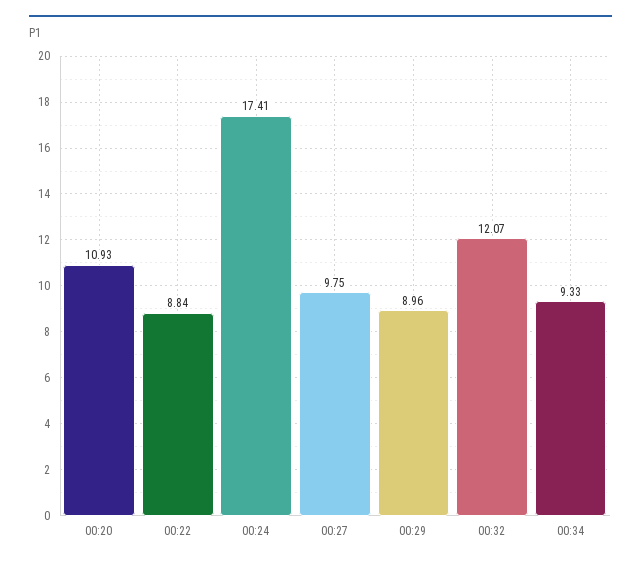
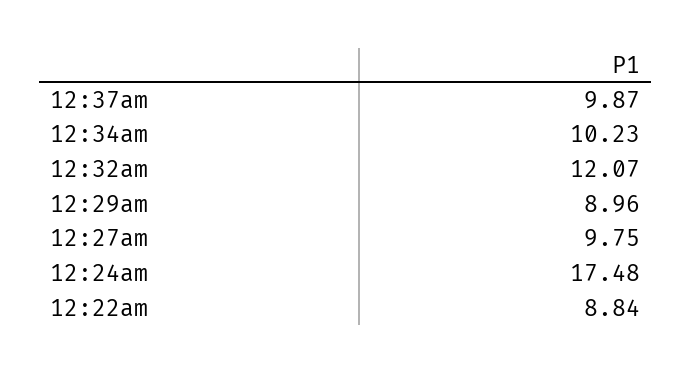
00:20: 10.93 -> none
00:24: 17.41 -> 17.48
00:34: 9.33 -> 10.23
12:37am: none -> 9.87

